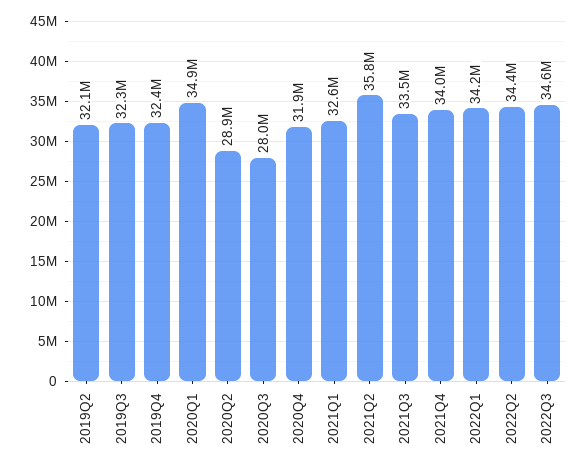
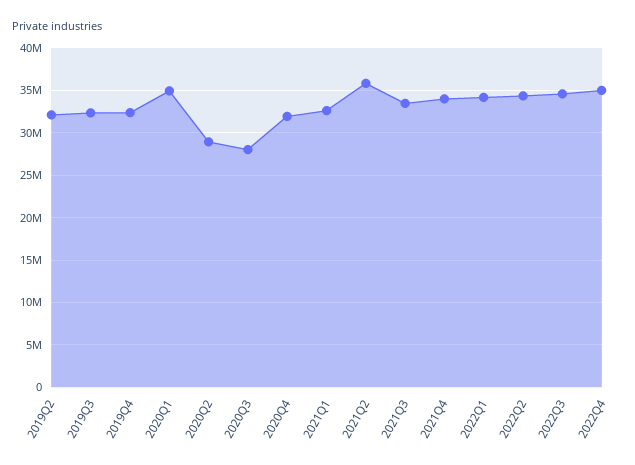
2022Q4: none -> 35000000

